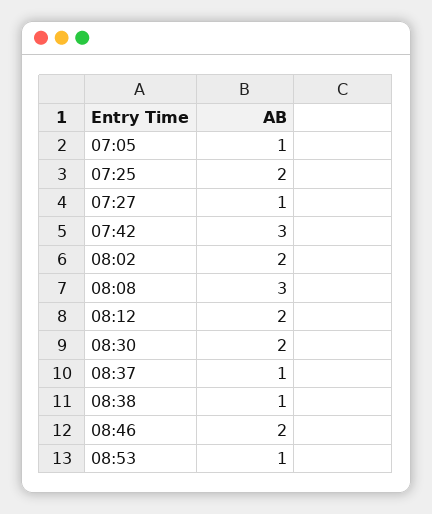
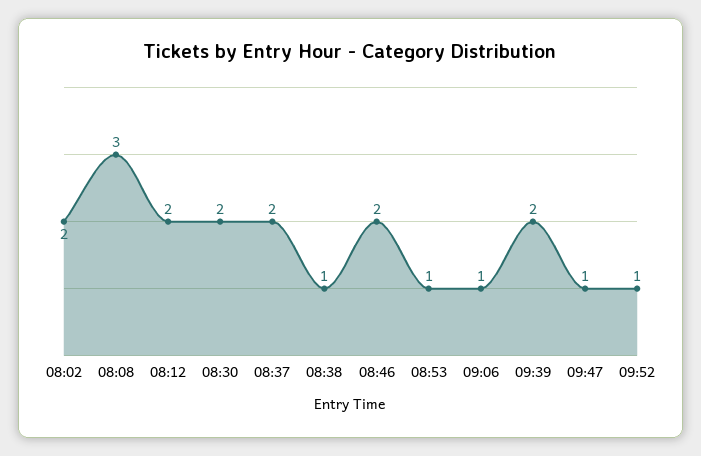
07:05: 1 -> none
07:25: 2 -> none
07:27: 1 -> none
07:42: 3 -> none
08:37: 1 -> 2
09:06: none -> 1
09:39: none -> 2
09:47: none -> 1
09:52: none -> 1

